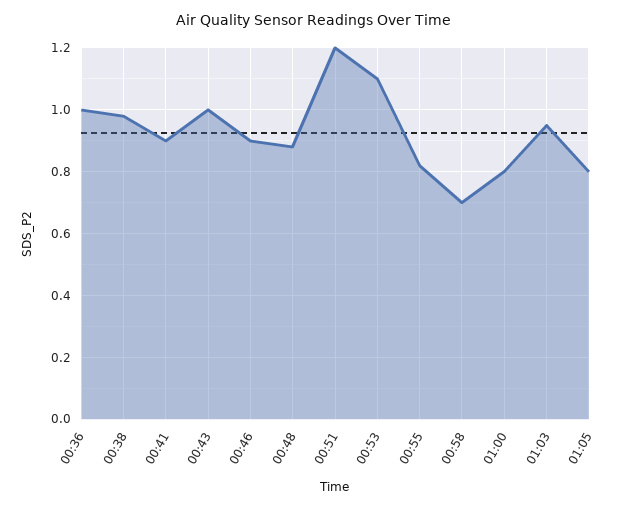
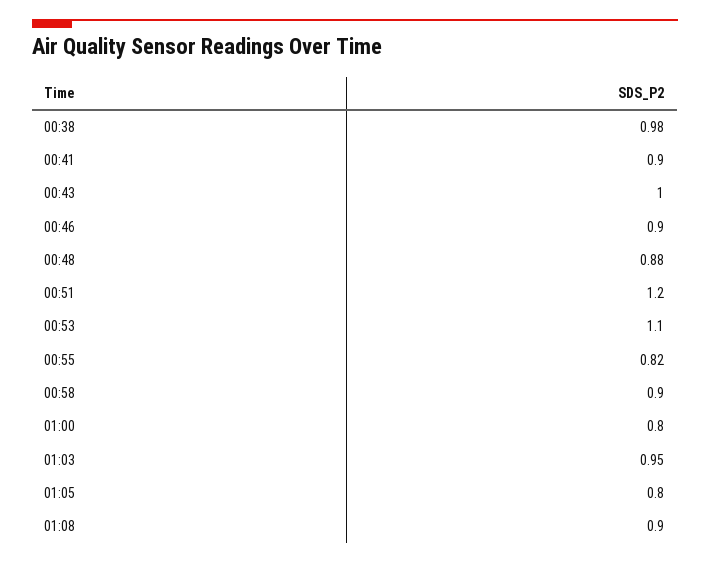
00:36: 1 -> none
00:58: 0.7 -> 0.9
01:08: none -> 0.9

